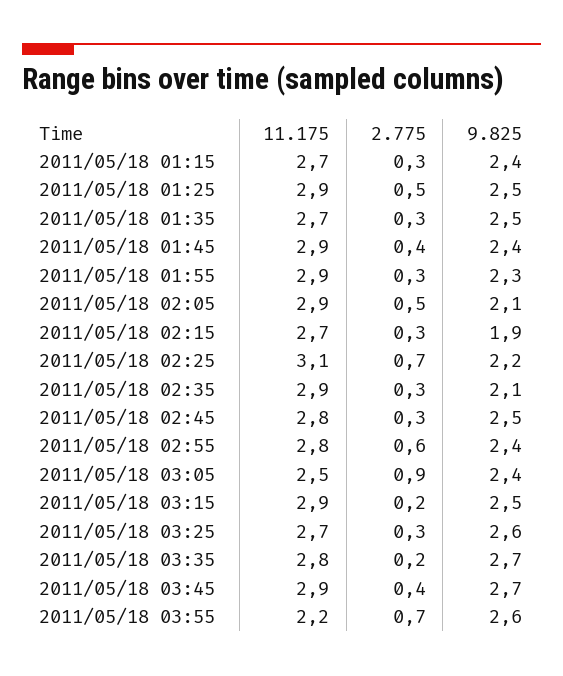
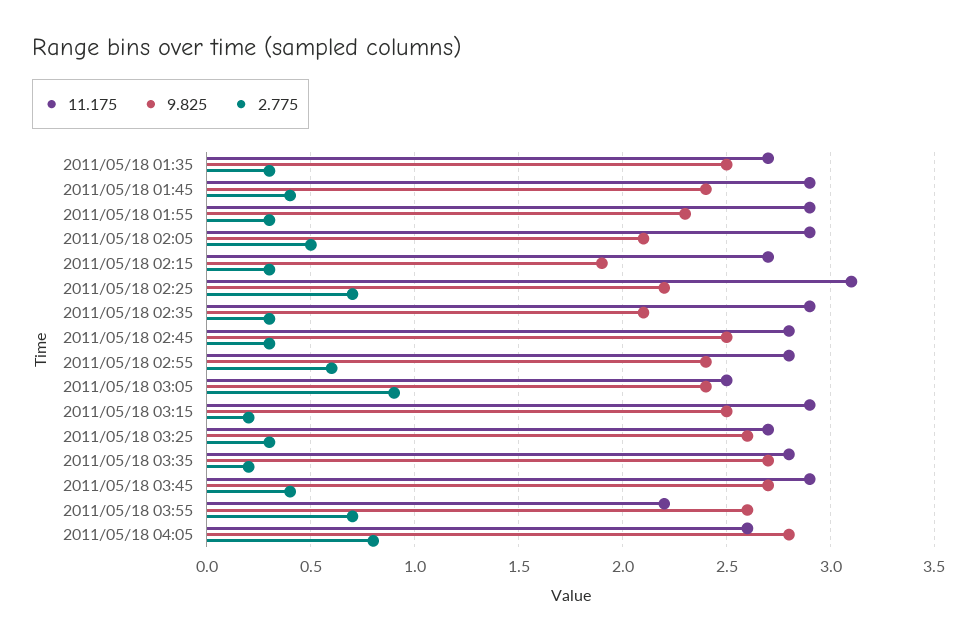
11.175, 2011/05/18 01:15: 2.7 -> none
2.775, 2011/05/18 01:15: 0.3 -> none
9.825, 2011/05/18 01:15: 2.4 -> none
11.175, 2011/05/18 01:25: 2.9 -> none
2.775, 2011/05/18 01:25: 0.5 -> none
9.825, 2011/05/18 01:25: 2.5 -> none
11.175, 2011/05/18 04:05: none -> 2.6
9.825, 2011/05/18 04:05: none -> 2.8
2.775, 2011/05/18 04:05: none -> 0.8

